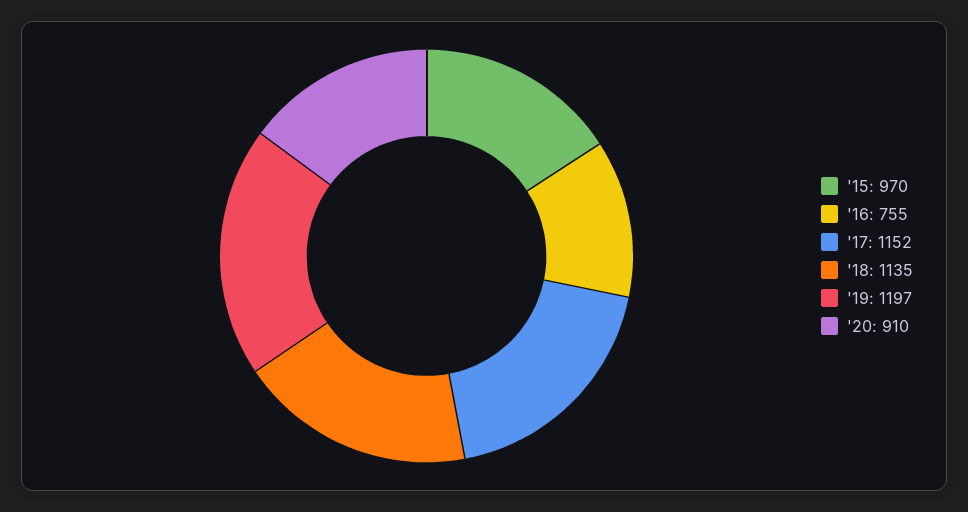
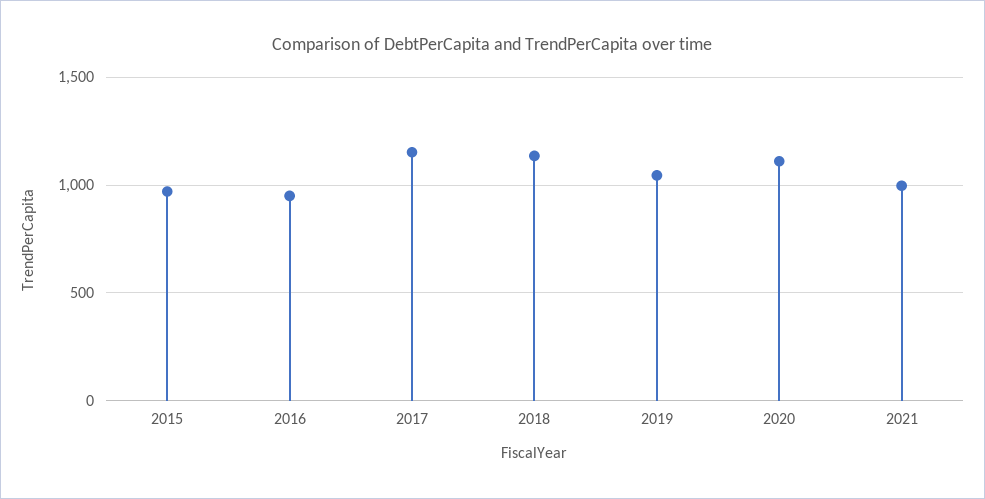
'16: 755 -> 950
'19: 1197 -> 1050
'20: 910 -> 1100
2021: none -> 1000

